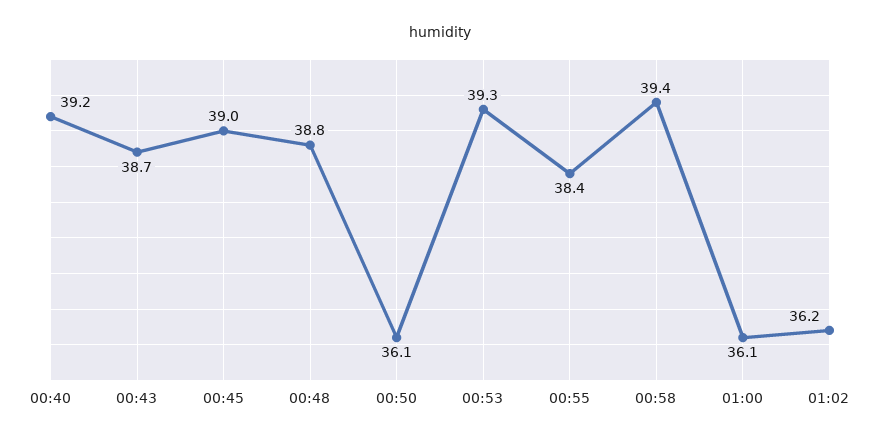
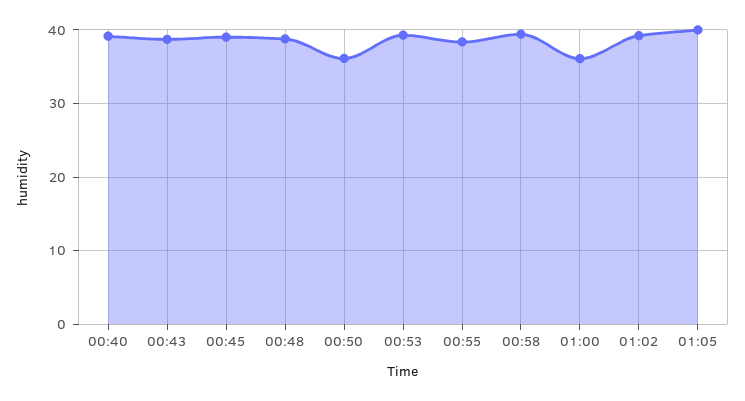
01:02: 36.2 -> 39
01:05: none -> 40

